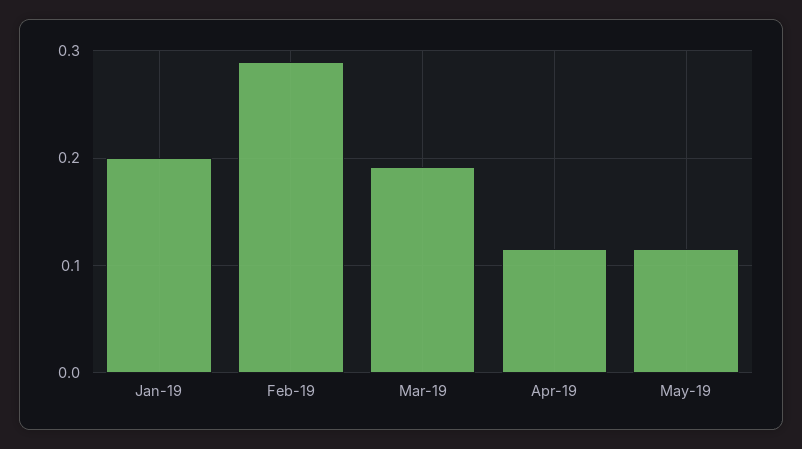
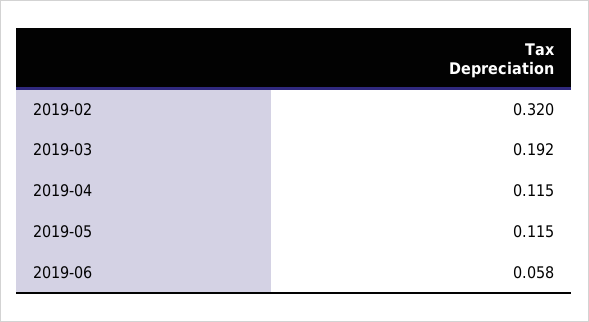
Jan-19: 0.2 -> none
Feb-19: 0.29 -> 0.32
2019-06: none -> 0.058

